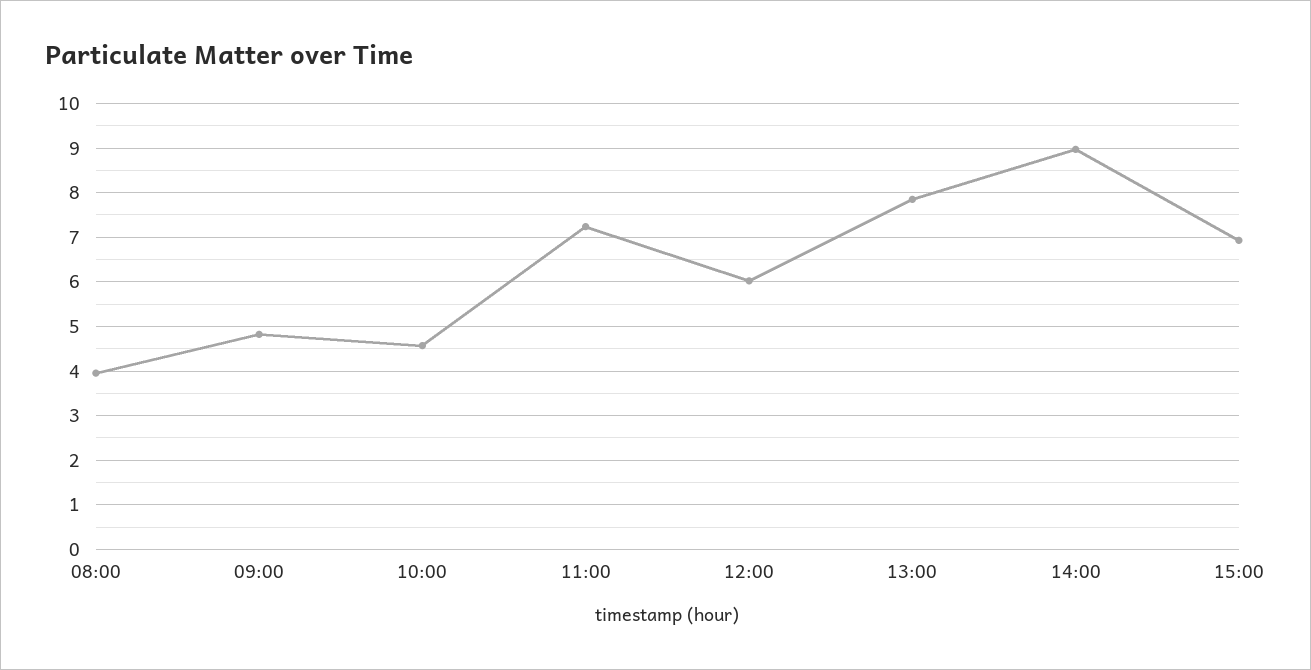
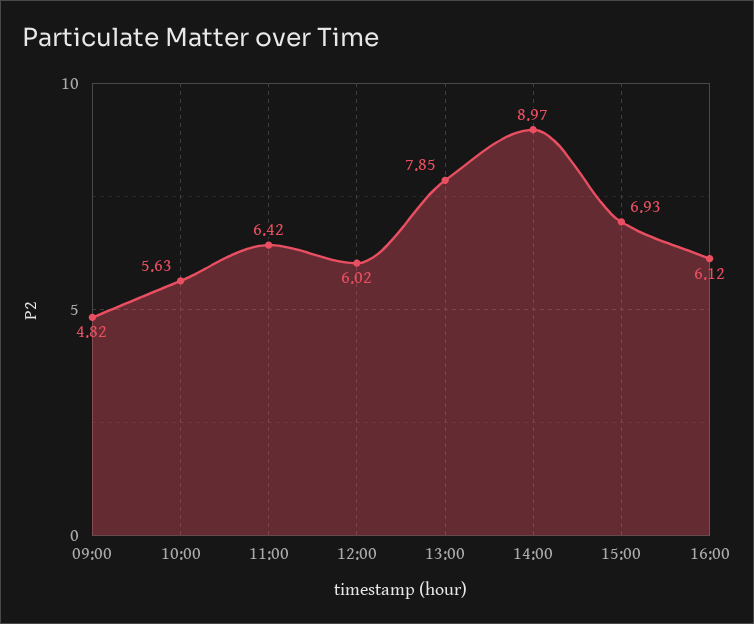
08:00: 4 -> none
10:00: 4.6 -> 5.63
11:00: 7.2 -> 6.42
16:00: none -> 6.12

